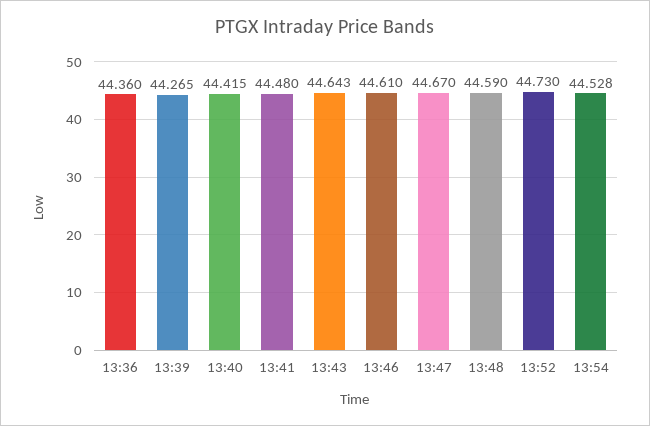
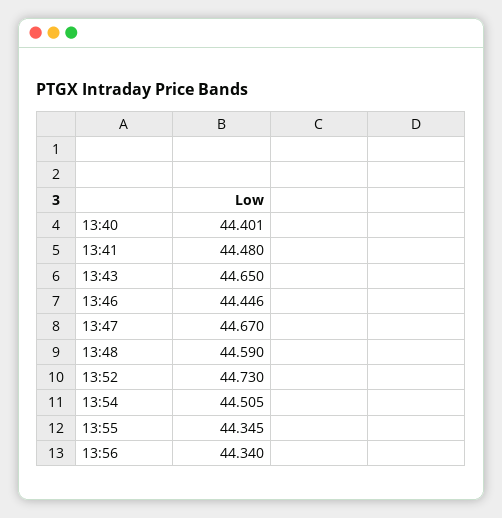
13:36: 44.36 -> none
13:39: 44.265 -> none
13:40: 44.415 -> 44.401
13:43: 44.643 -> 44.65
13:46: 44.61 -> 44.446
13:54: 44.528 -> 44.505
13:55: none -> 44.345
13:56: none -> 44.34

